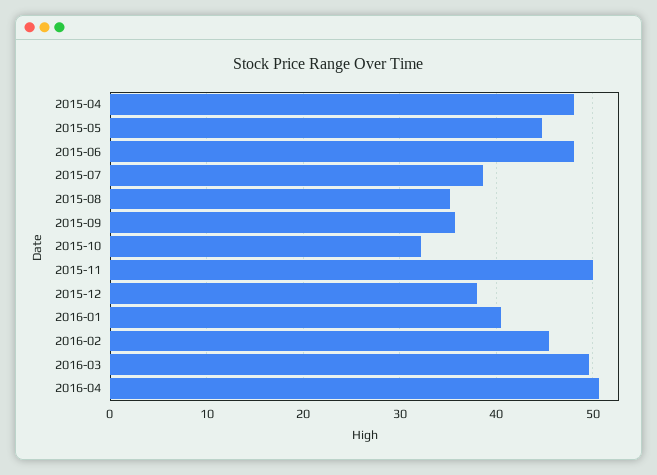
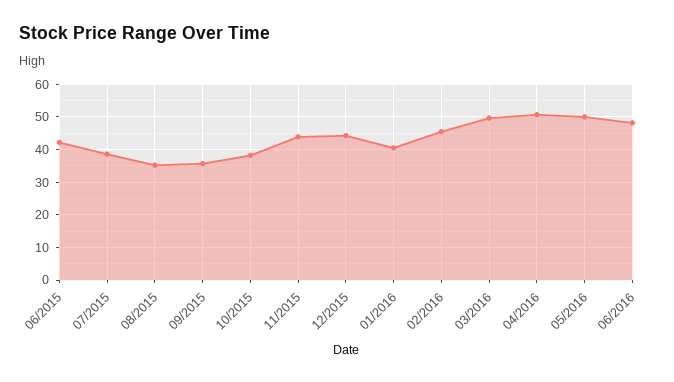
2015-04: 48 -> none
2015-05: 45 -> none
2015-06: 48 -> 42
2015-10: 32 -> 38
2015-11: 50 -> 44
2015-12: 38 -> 44
05/2016: none -> 50
06/2016: none -> 48

